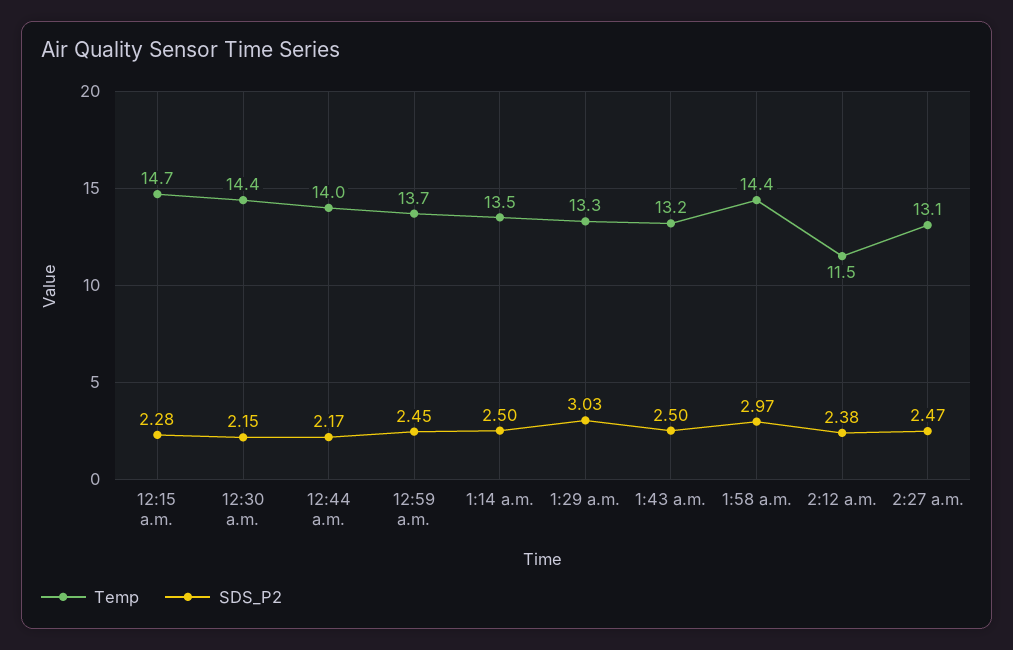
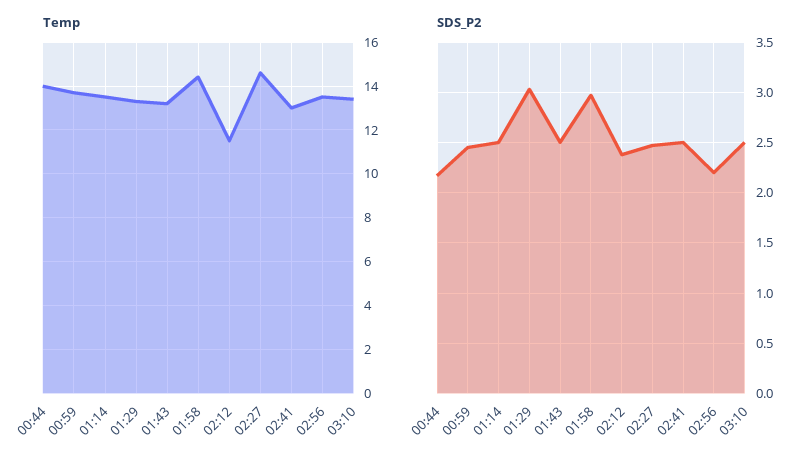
Temp, 12:15 a.m.: 14.7 -> none
SDS_P2, 12:15 a.m.: 2.28 -> none
Temp, 12:30 a.m.: 14.4 -> none
SDS_P2, 12:30 a.m.: 2.15 -> none
Temp, 2:27 a.m.: 13.1 -> 14.5
Temp, 02:41: none -> 13
Temp, 02:56: none -> 13.5
Temp, 03:10: none -> 13.5
SDS_P2, 02:41: none -> 2.5
SDS_P2, 02:56: none -> 2.2
SDS_P2, 03:10: none -> 2.5

